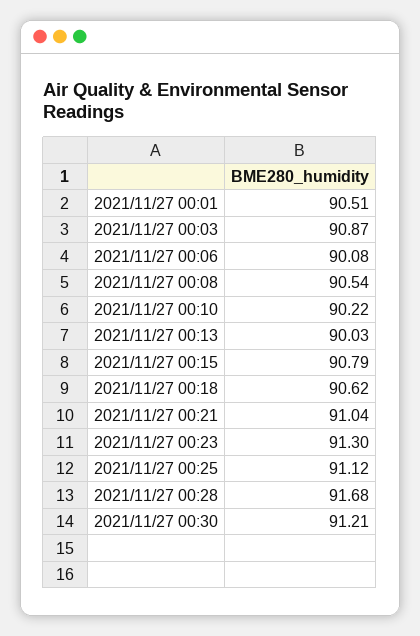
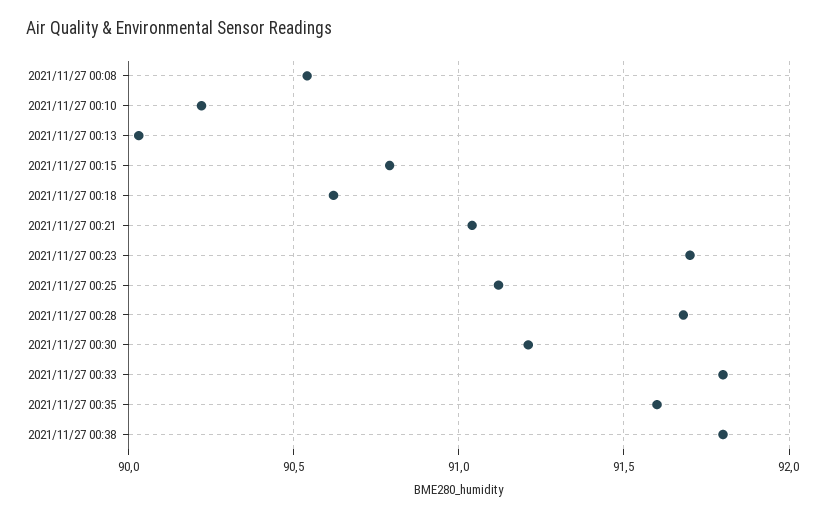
2021/11/27 00:01: 90.51 -> none
2021/11/27 00:03: 90.87 -> none
2021/11/27 00:06: 90.08 -> none
2021/11/27 00:23: 91.3 -> 91.7
2021/11/27 00:33: none -> 91.8
2021/11/27 00:35: none -> 91.6
2021/11/27 00:38: none -> 91.8

